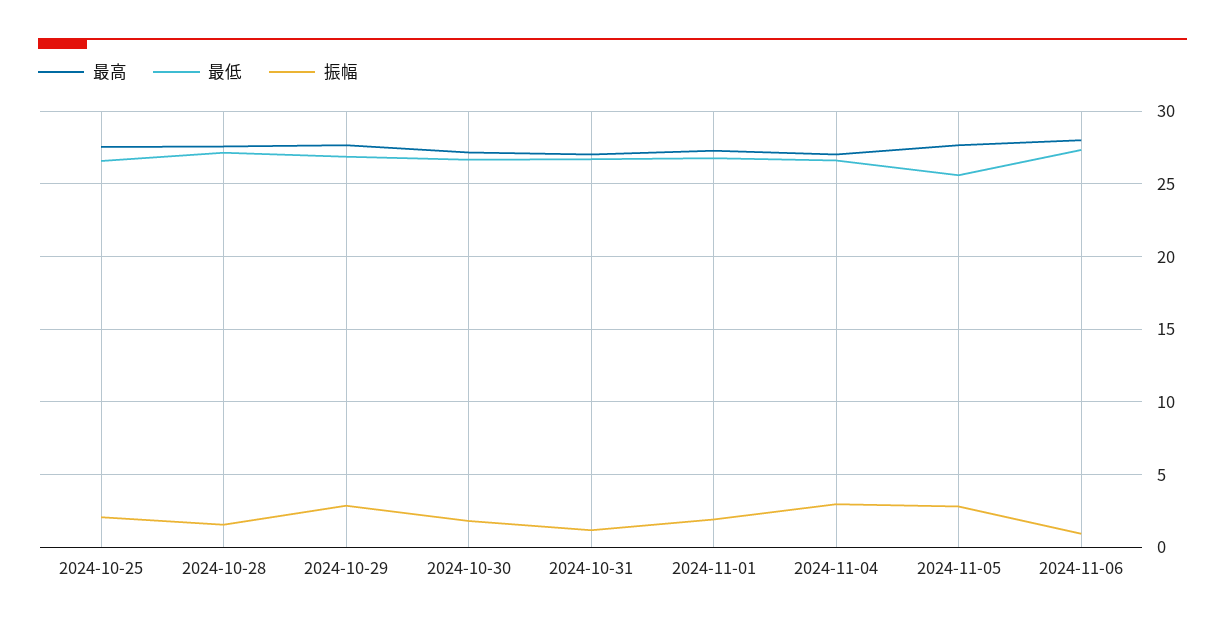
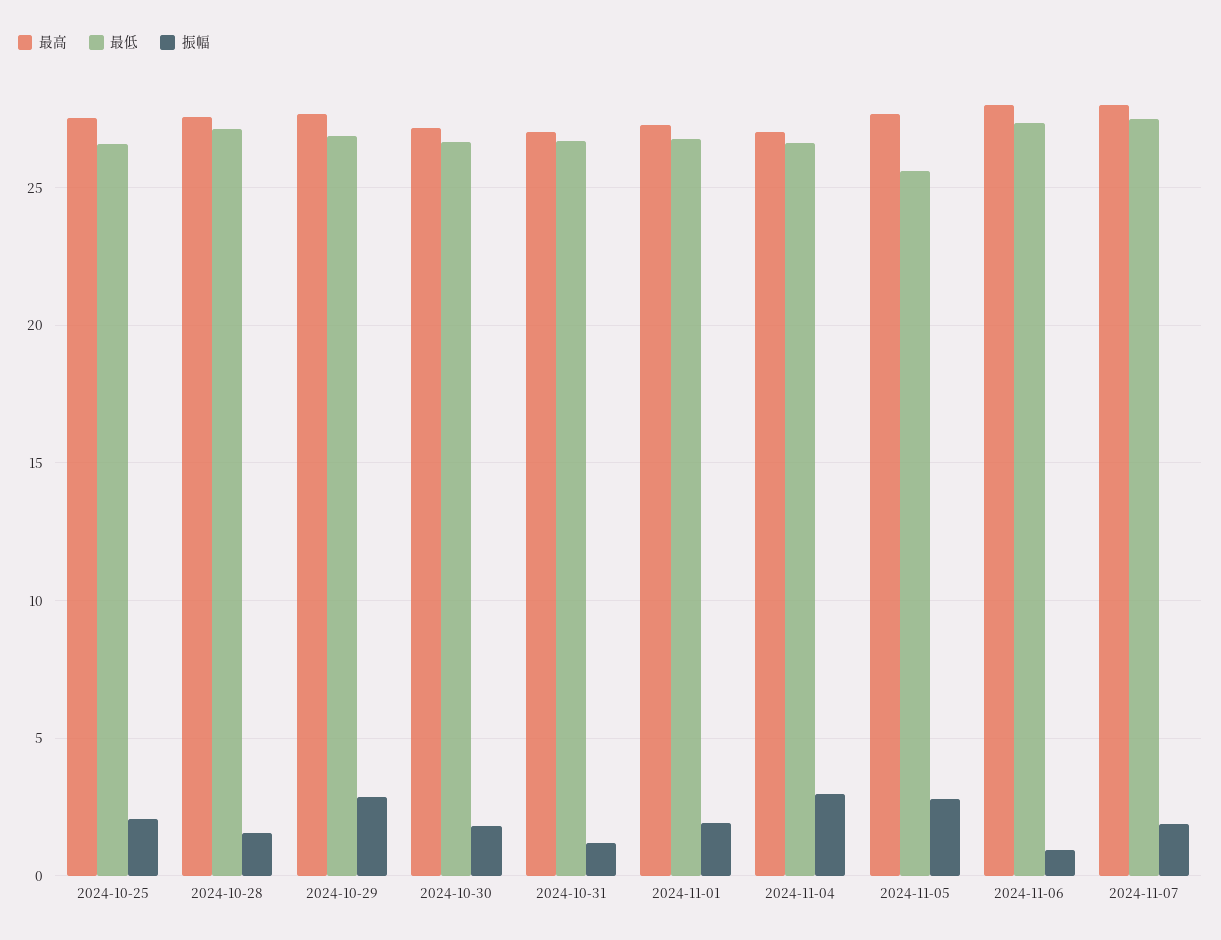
最高, 2024-11-07: none -> 28
最低, 2024-11-07: none -> 27.5
振幅, 2024-11-07: none -> 2

